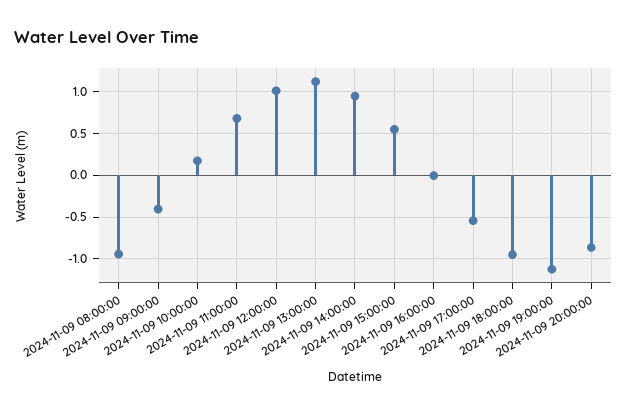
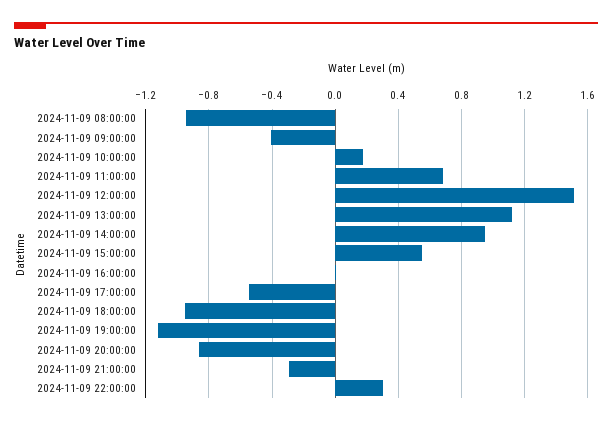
2024-11-09 12:00:00: 1 -> 1.5
2024-11-09 21:00:00: none -> -0.3
2024-11-09 22:00:00: none -> 0.3

